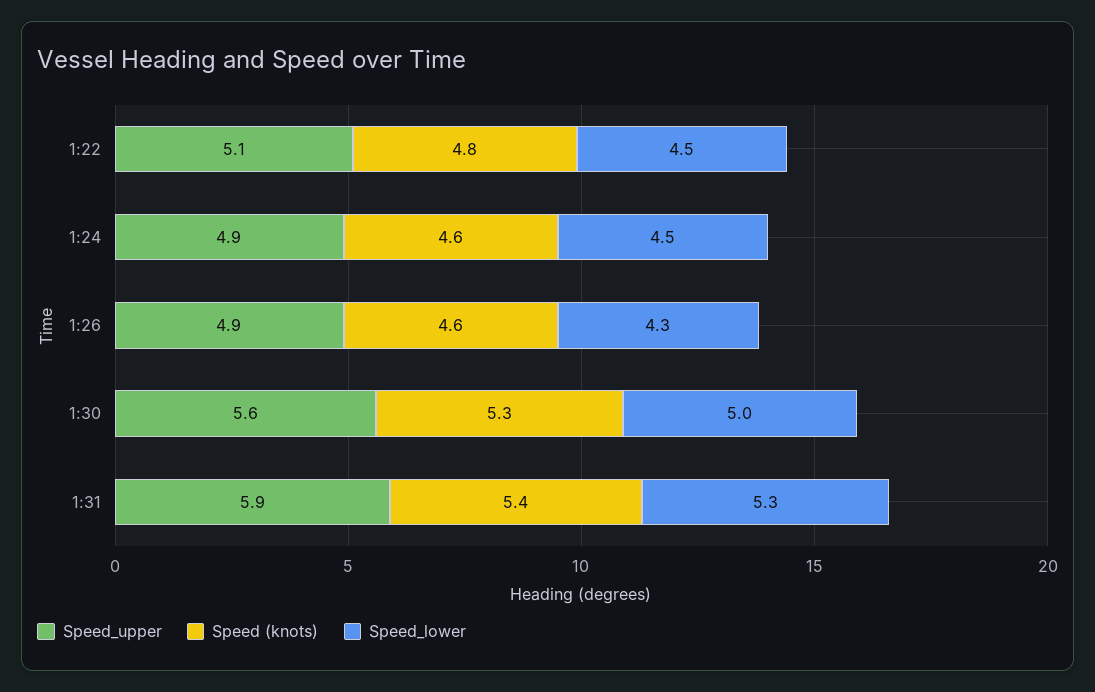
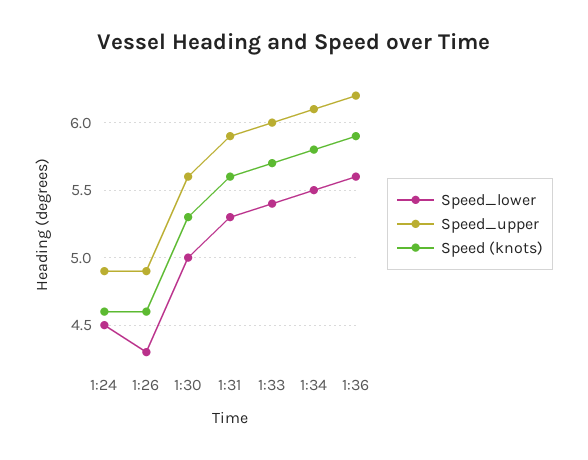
Speed_upper, 1:22: 5.1 -> none
Speed (knots), 1:22: 4.8 -> none
Speed_lower, 1:22: 4.5 -> none
Speed (knots), 1:31: 5.4 -> 5.6
Speed_lower, 1:33: none -> 5.4
Speed_upper, 1:33: none -> 6
Speed (knots), 1:33: none -> 5.7
Speed_lower, 1:34: none -> 5.5
Speed_upper, 1:34: none -> 6.1
Speed (knots), 1:34: none -> 5.8
Speed_lower, 1:36: none -> 5.6
Speed_upper, 1:36: none -> 6.2
Speed (knots), 1:36: none -> 5.9

